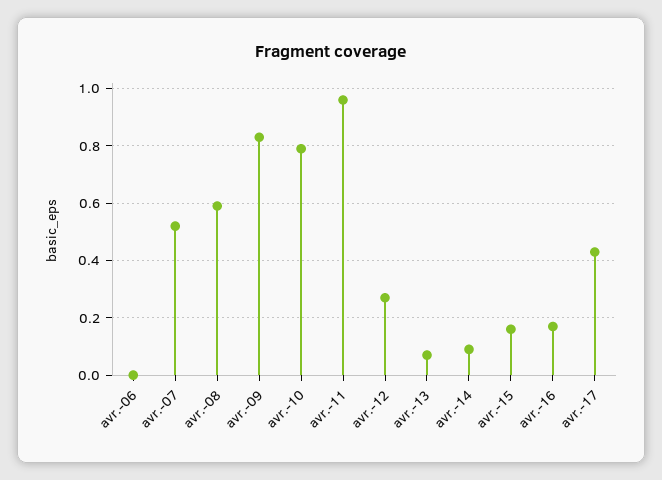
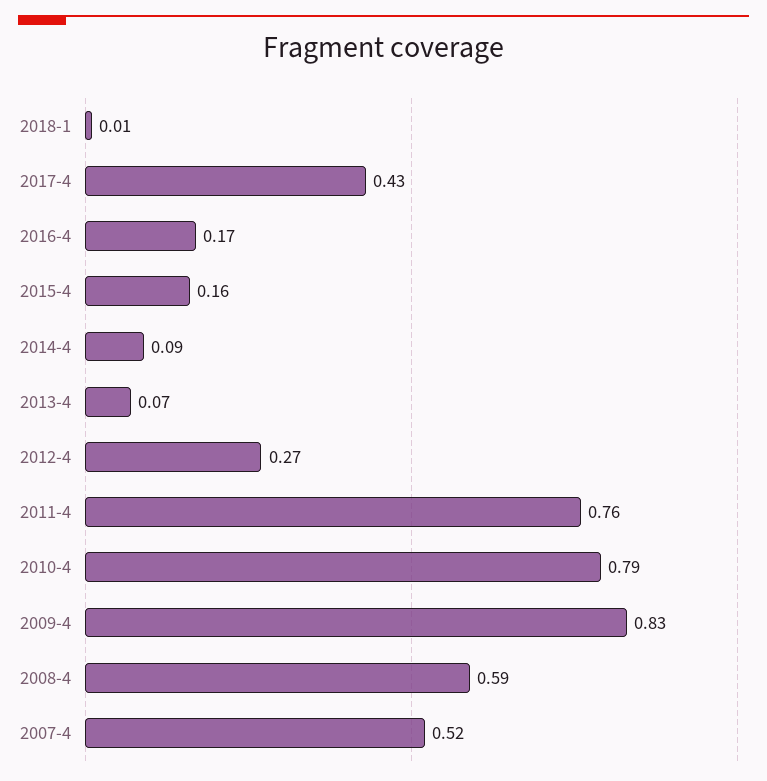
avr.-06: 0 -> none
avr.-11: 0.95 -> 0.76
2018-1: none -> 0.01

